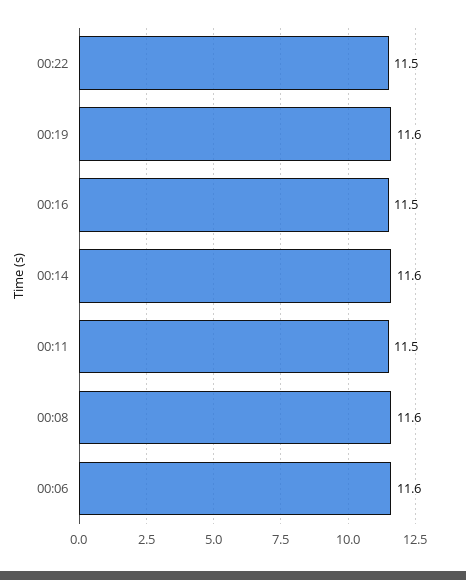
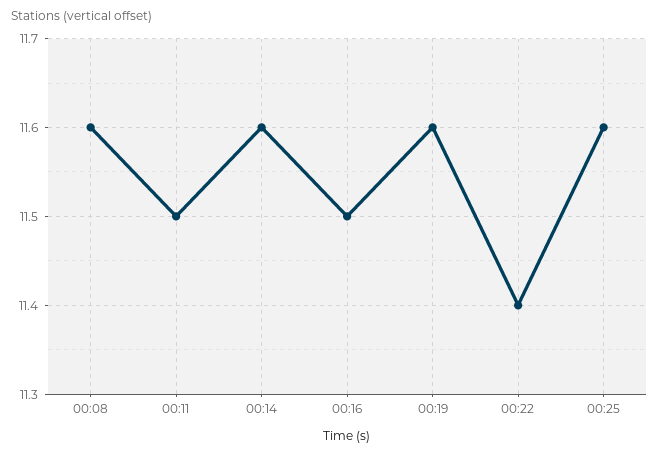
00:22: 11.5 -> 11.4
00:06: 11.6 -> none
00:25: none -> 11.6

